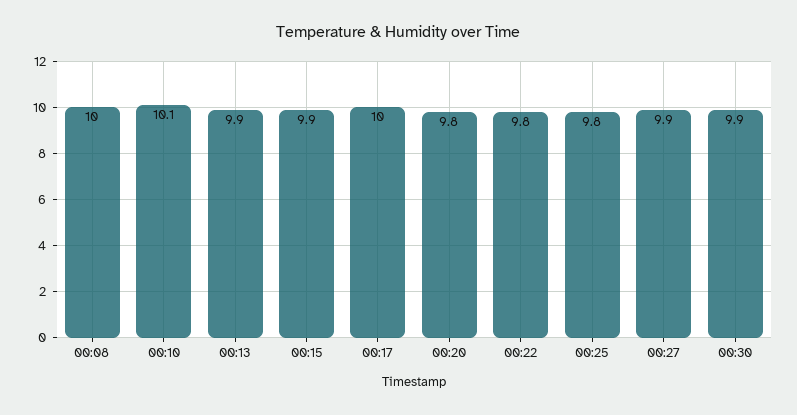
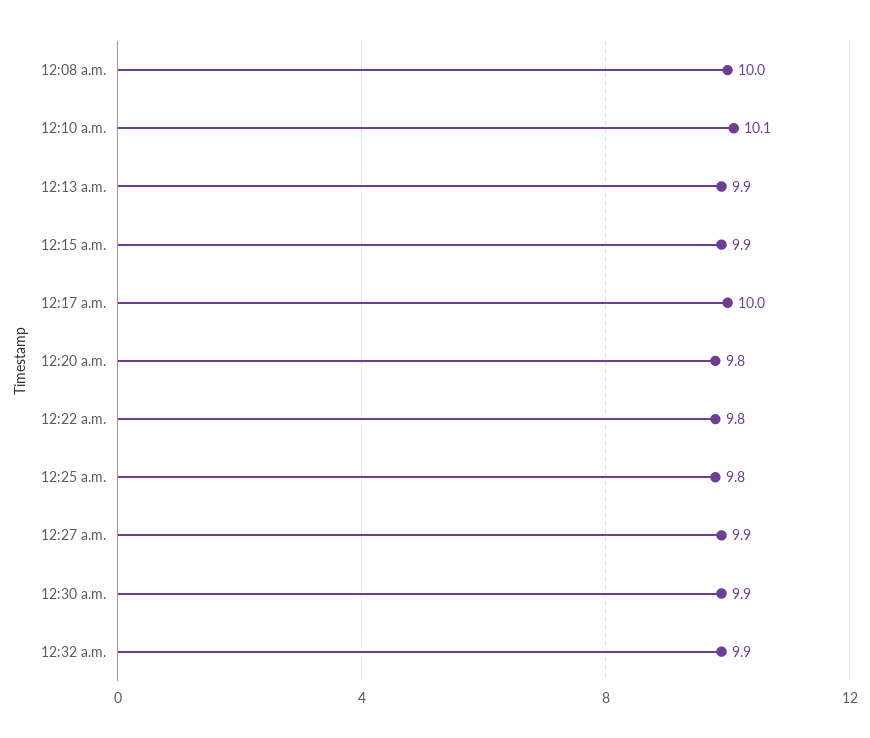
12:32 a.m.: none -> 9.9

